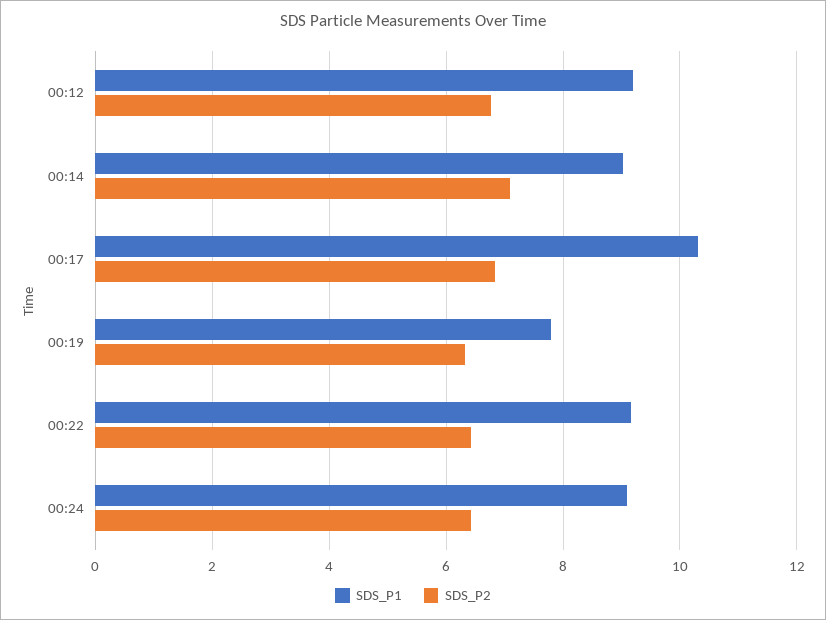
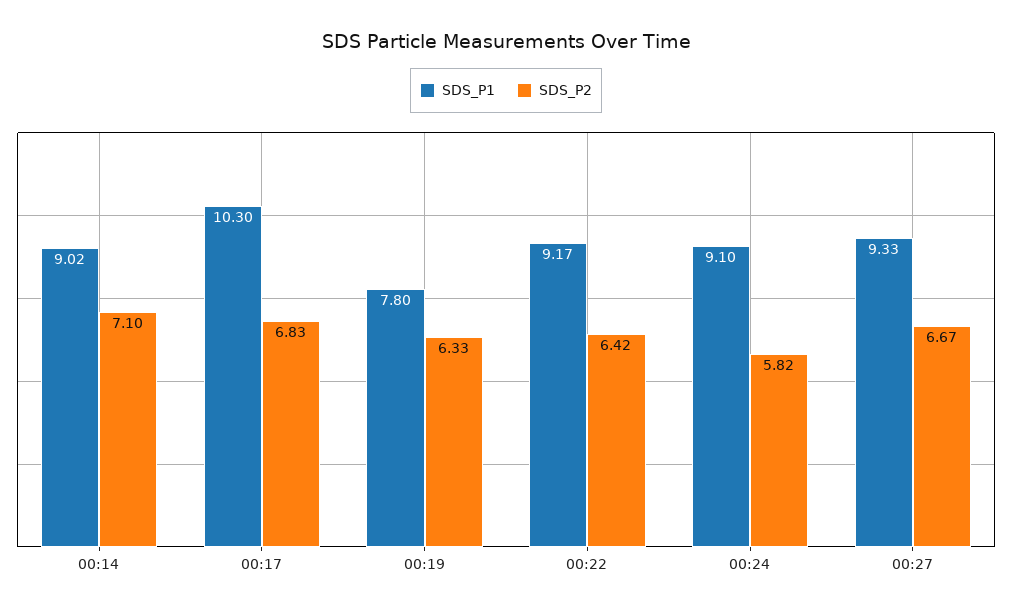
SDS_P1, 00:12: 9.2 -> none
SDS_P2, 00:12: 6.8 -> none
SDS_P2, 00:24: 6.4 -> 5.82
SDS_P1, 00:27: none -> 9.33
SDS_P2, 00:27: none -> 6.67

